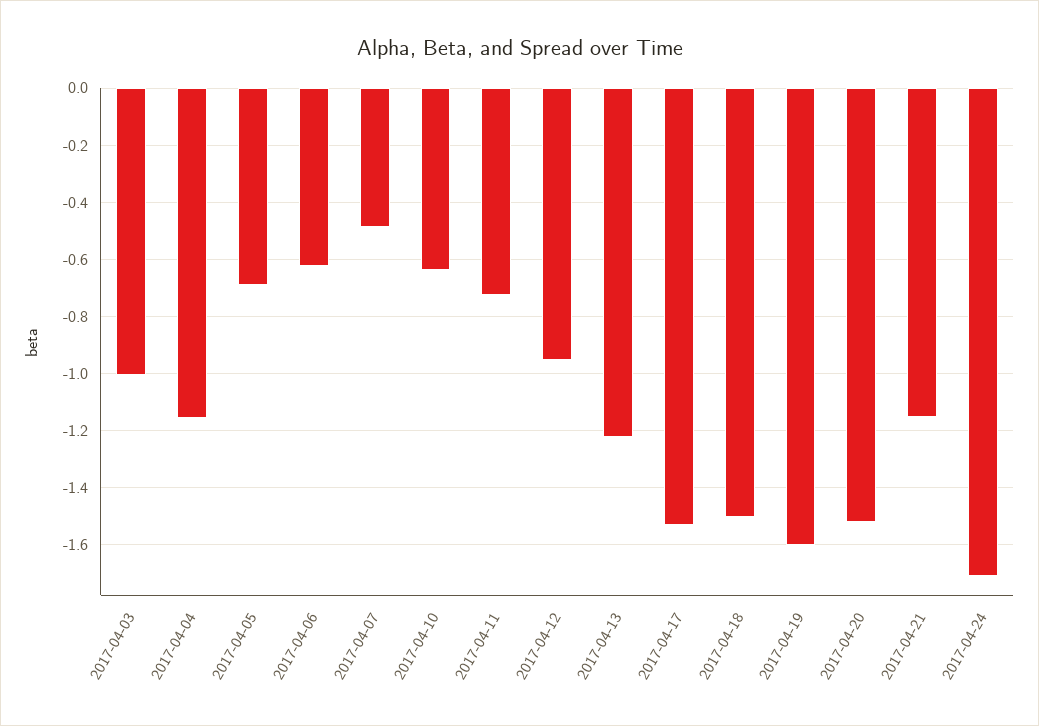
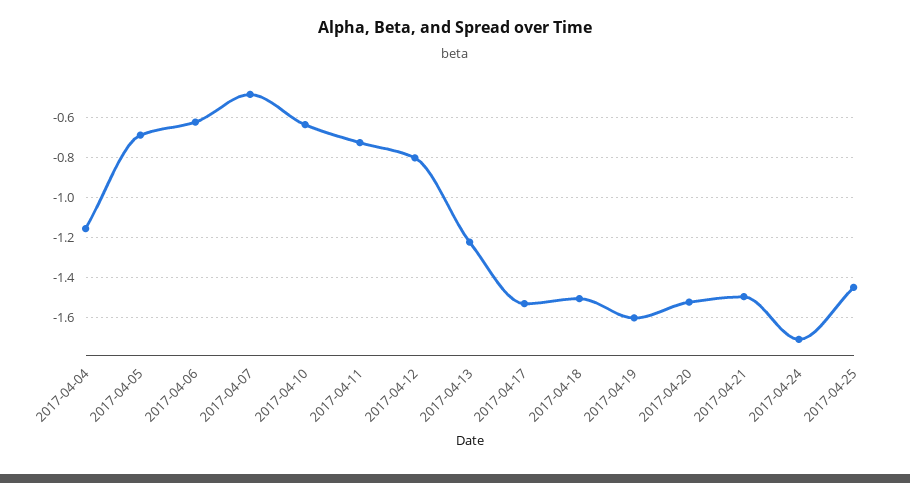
2017-04-03: -1 -> none
2017-04-12: -0.95 -> -0.8
2017-04-21: -1.15 -> -1.5
2017-04-25: none -> -1.45

